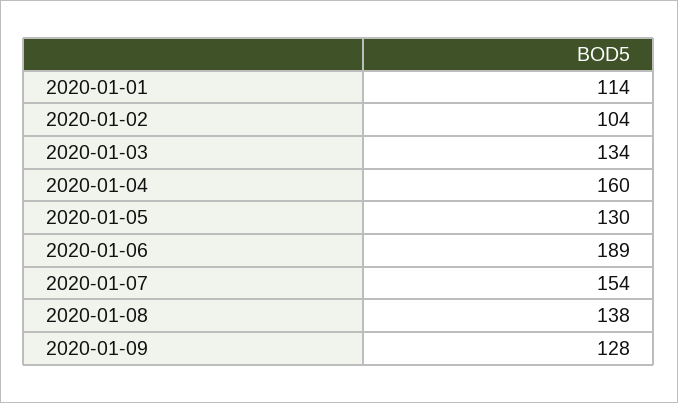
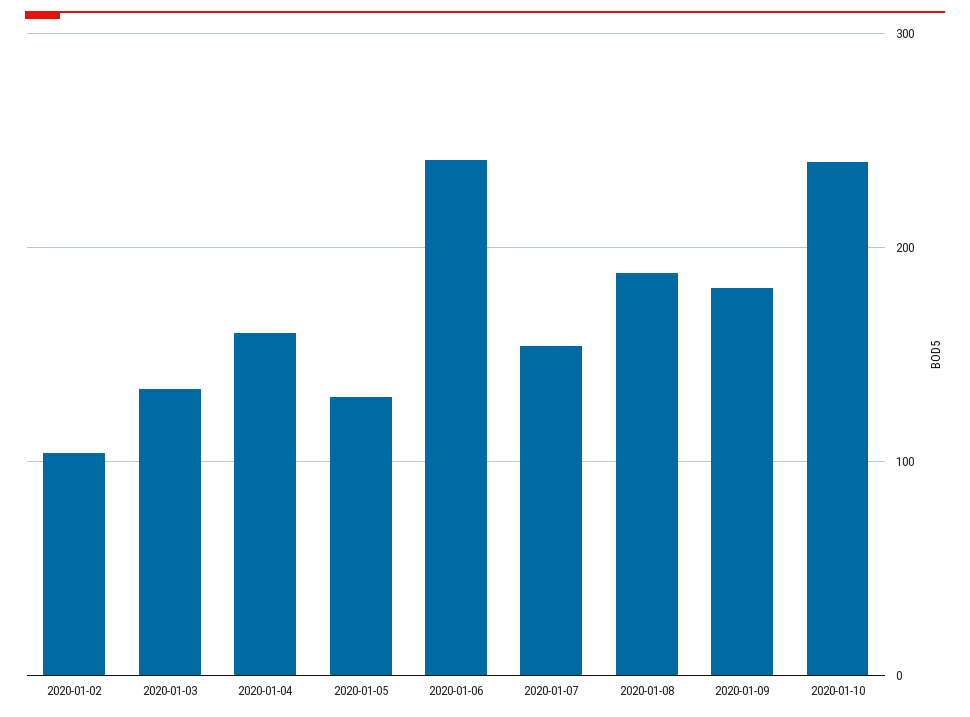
2020-01-01: 114 -> none
2020-01-06: 189 -> 240
2020-01-08: 138 -> 190
2020-01-09: 128 -> 180
2020-01-10: none -> 240

